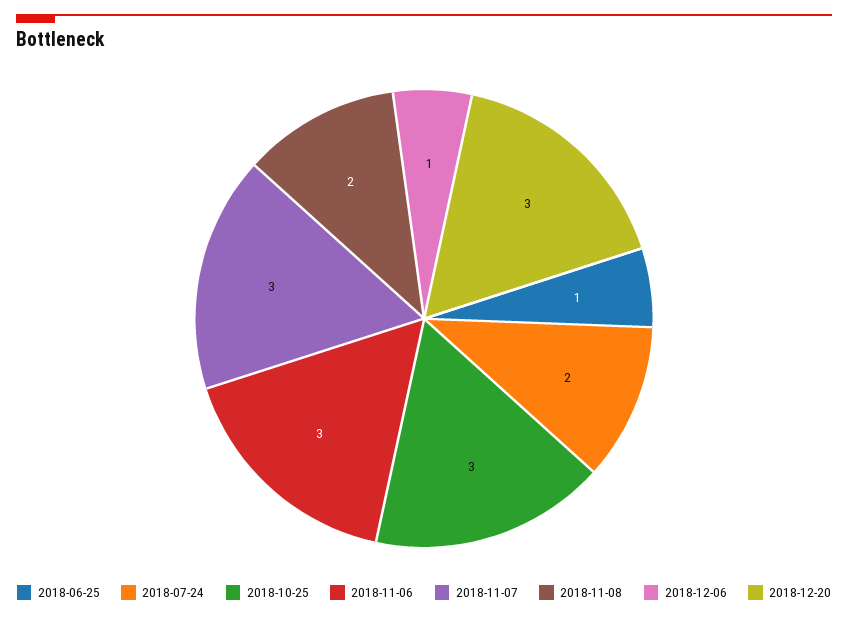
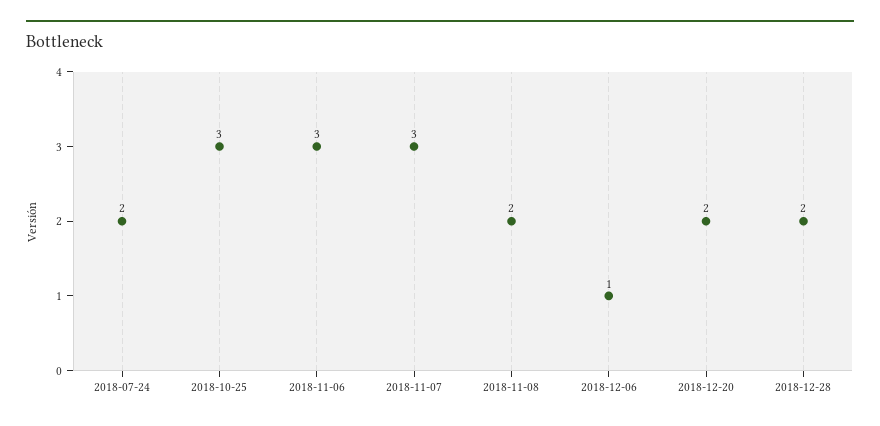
2018-06-25: 1 -> none
2018-12-20: 3 -> 2
2018-12-28: none -> 2

